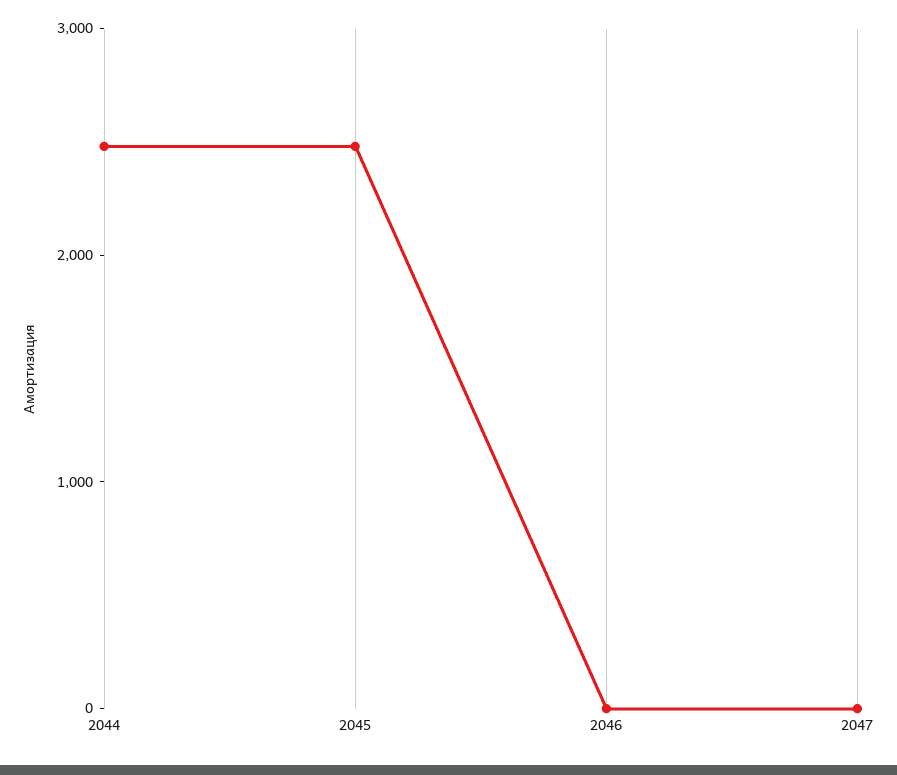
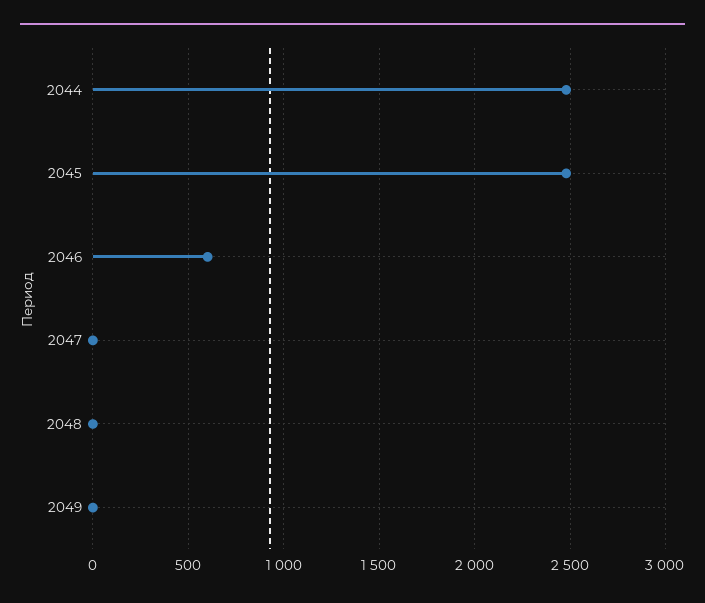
2046: 0 -> 600
2048: none -> 0
2049: none -> 0

